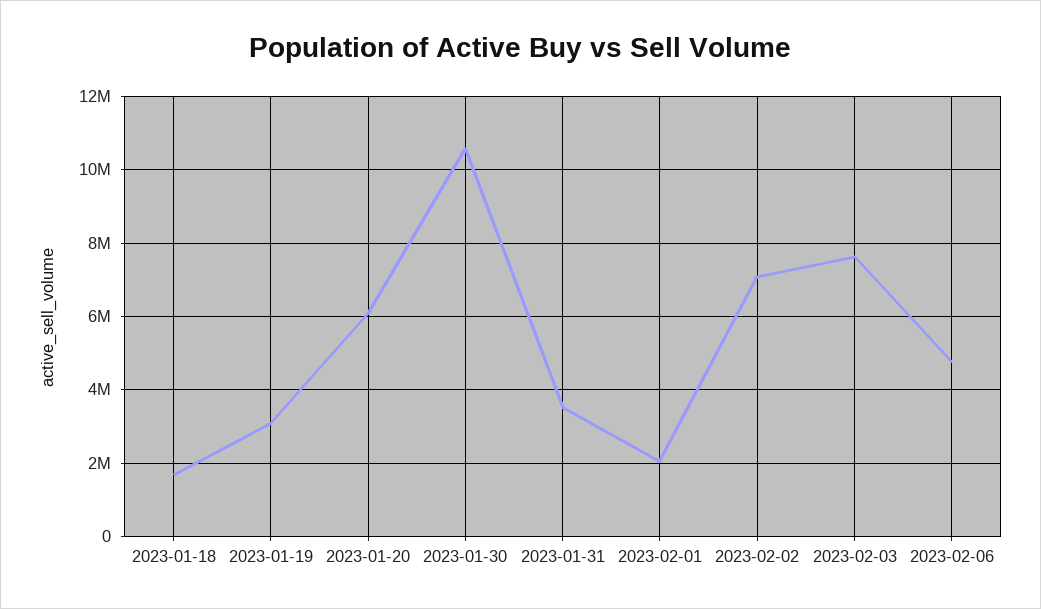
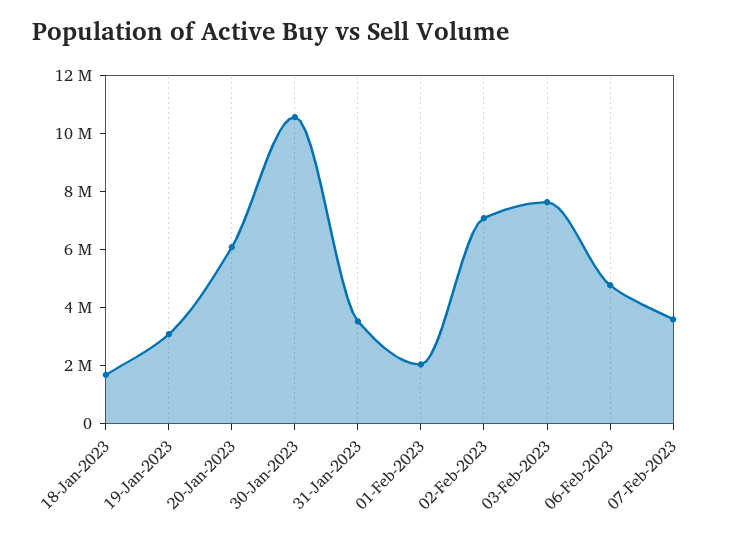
07-Feb-2023: none -> 3500000

